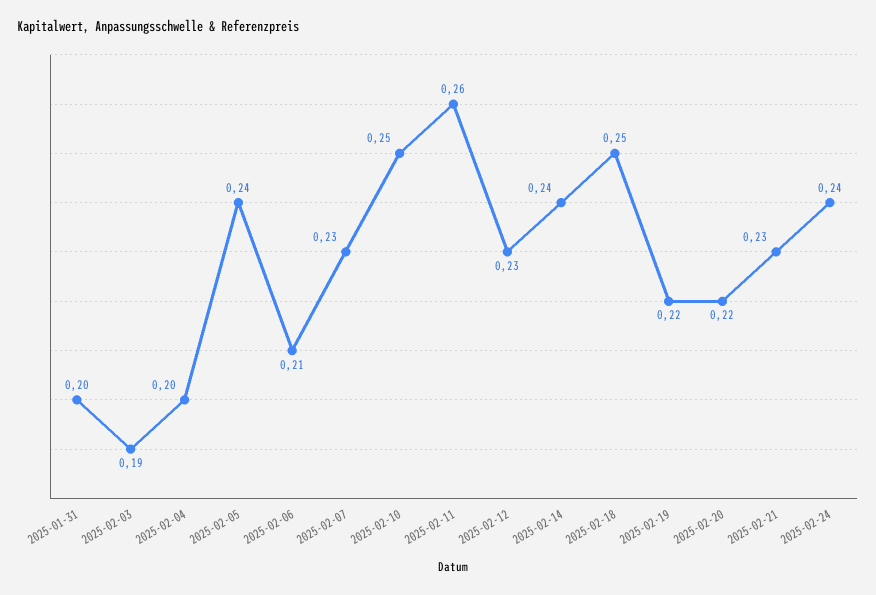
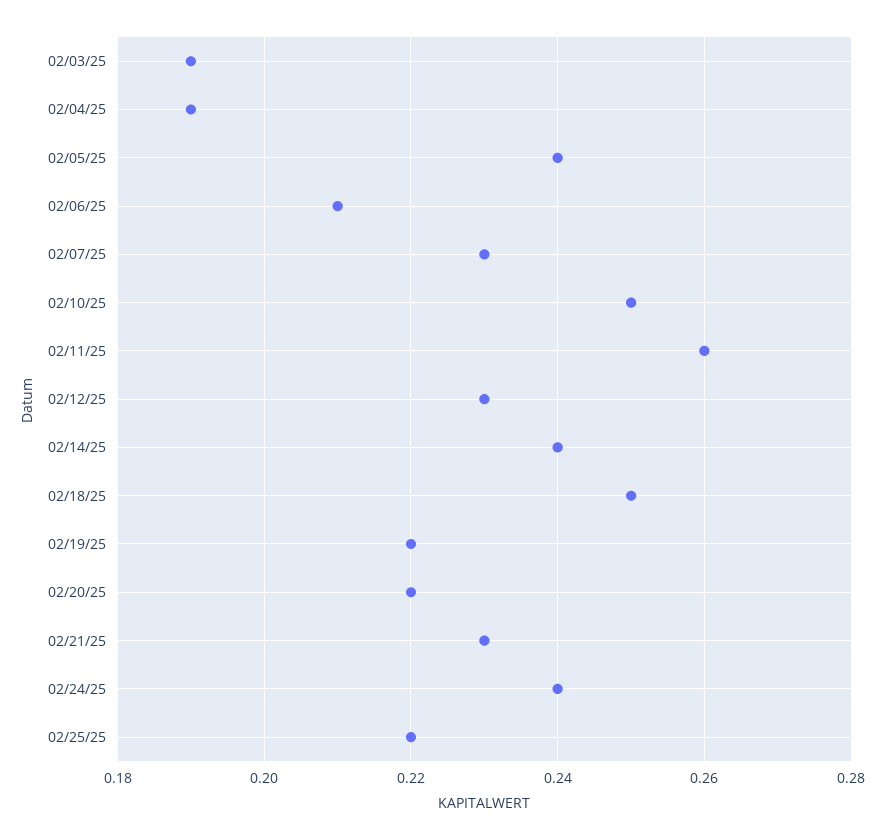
2025-01-31: 0.2 -> none
2025-02-04: 0.2 -> 0.19
02/25/25: none -> 0.22

